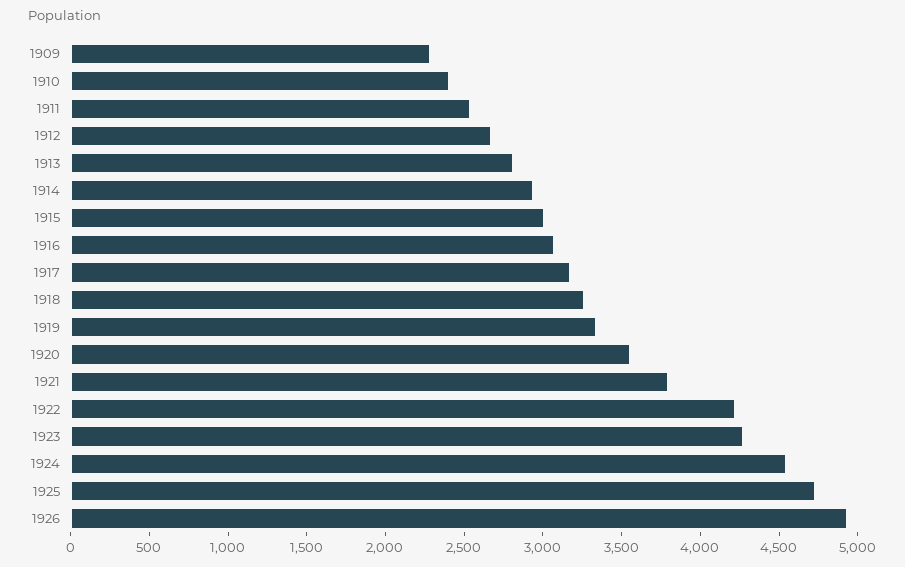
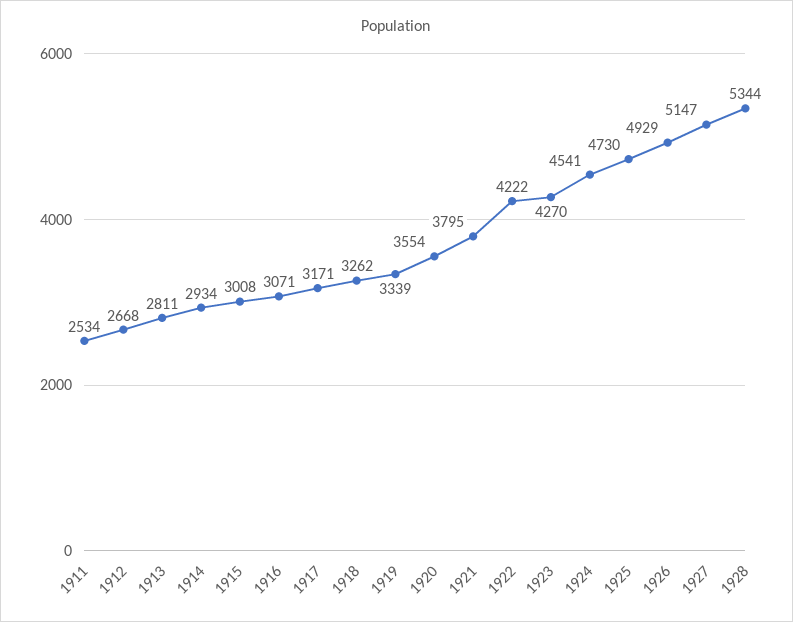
1909: 2300 -> none
1910: 2400 -> none
1927: none -> 5147
1928: none -> 5344

